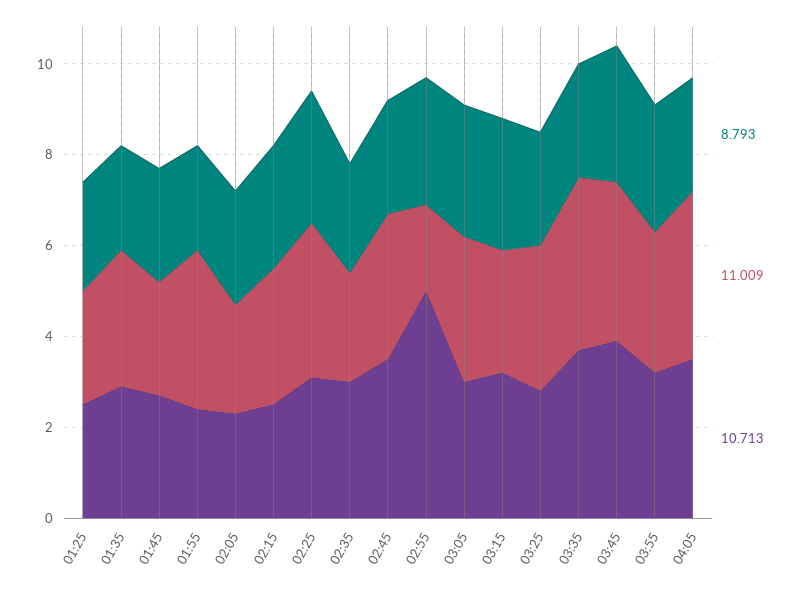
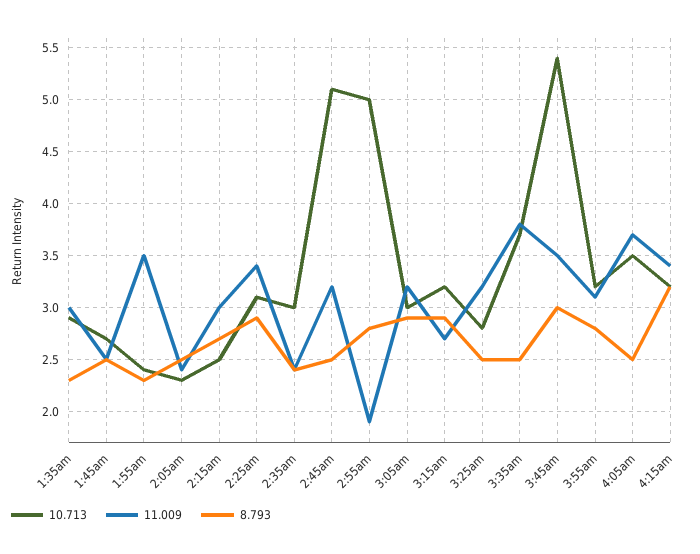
8.793, 01:25: 2.5 -> none
11.009, 01:25: 2.5 -> none
10.713, 01:25: 2.5 -> none
10.713, 02:45: 3.5 -> 5.1
10.713, 03:45: 4 -> 5.4
10.713, 4:15am: none -> 3.2
11.009, 4:15am: none -> 3.4
8.793, 4:15am: none -> 3.2

